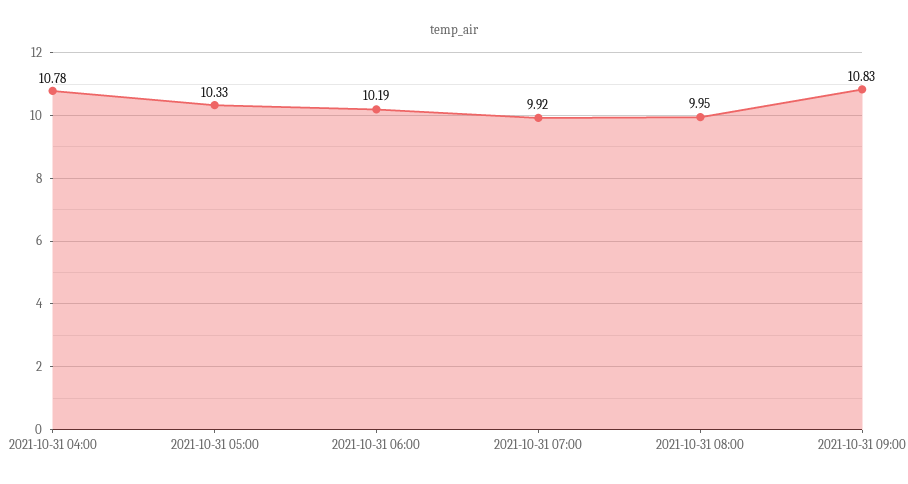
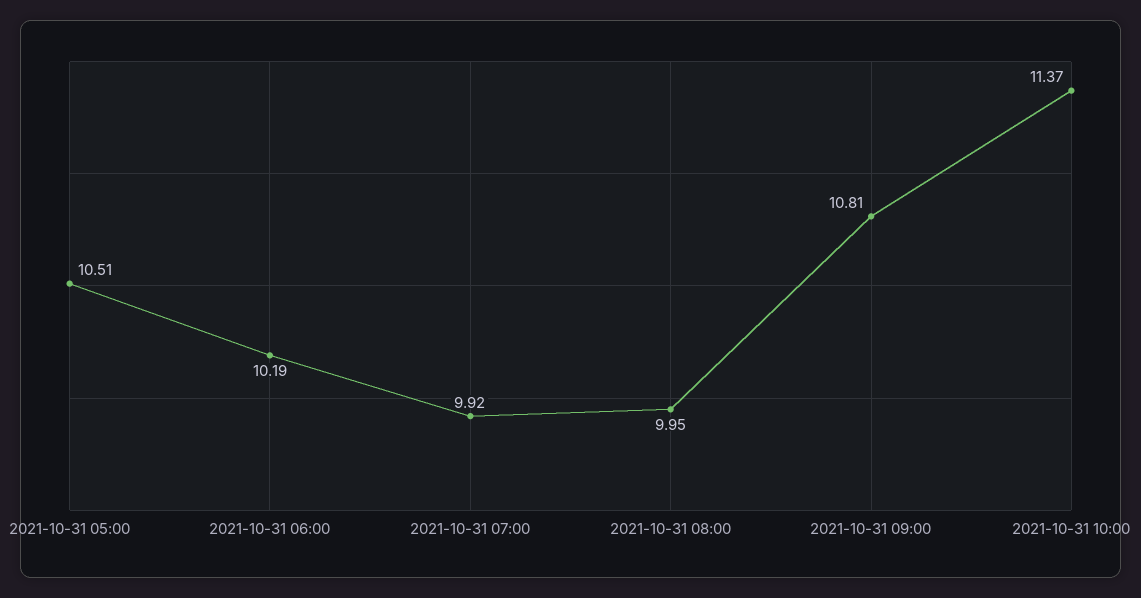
2021-10-31 04:00: 10.78 -> none
2021-10-31 05:00: 10.33 -> 10.51
2021-10-31 09:00: 10.83 -> 10.81
2021-10-31 10:00: none -> 11.37

